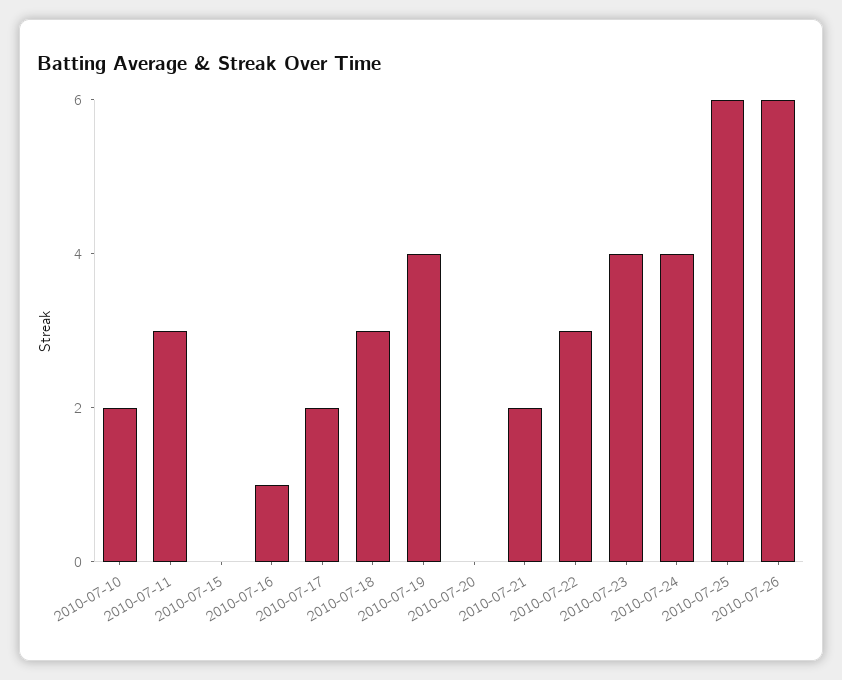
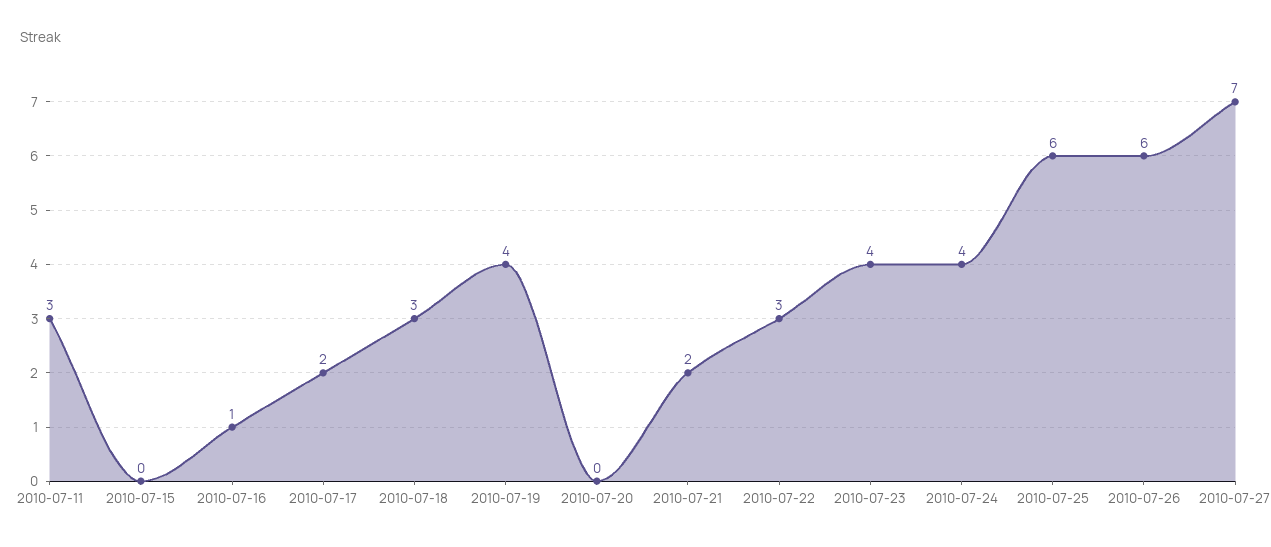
2010-07-10: 2 -> none
2010-07-27: none -> 7

